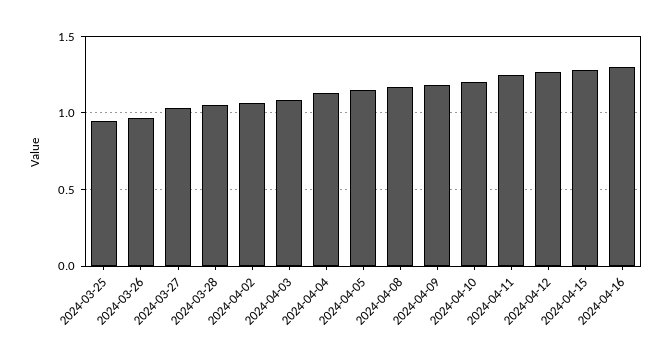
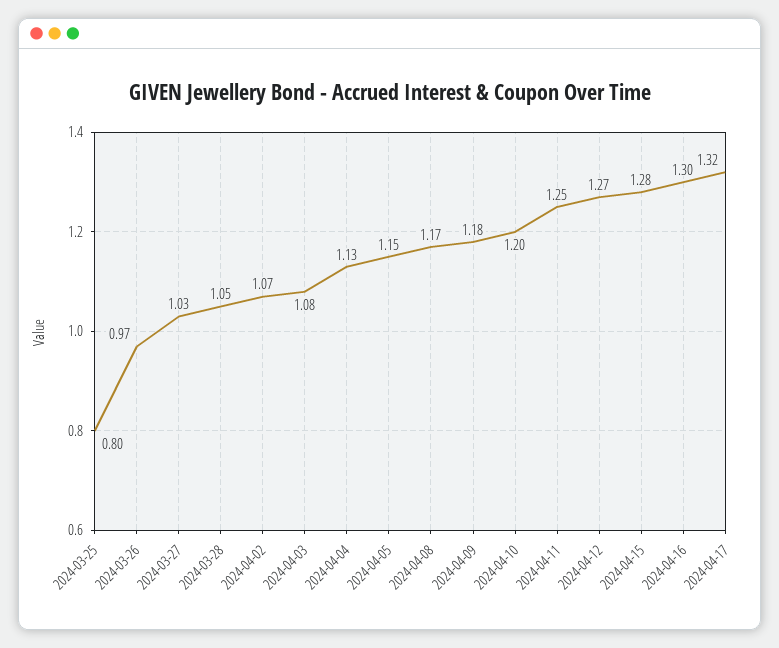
2024-03-25: 0.95 -> 0.8
2024-04-17: none -> 1.32

